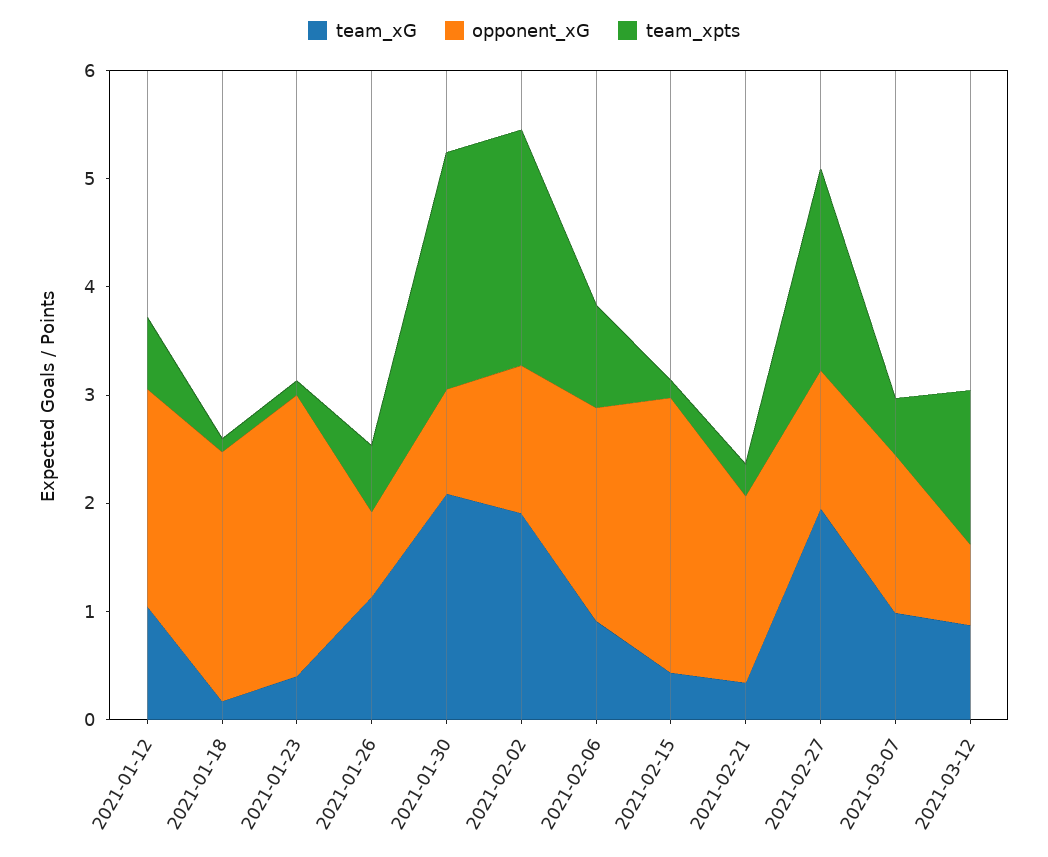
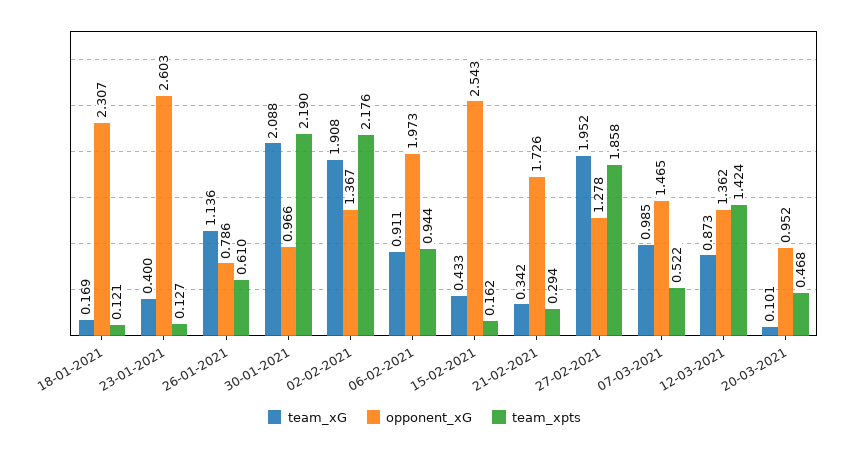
team_xG, 2021-01-12: 1 -> none
opponent_xG, 2021-01-12: 2 -> none
team_xpts, 2021-01-12: 0.6 -> none
opponent_xG, 2021-03-12: 0.8 -> 1.362
team_xG, 20-03-2021: none -> 0.101
opponent_xG, 20-03-2021: none -> 0.952
team_xpts, 20-03-2021: none -> 0.468

